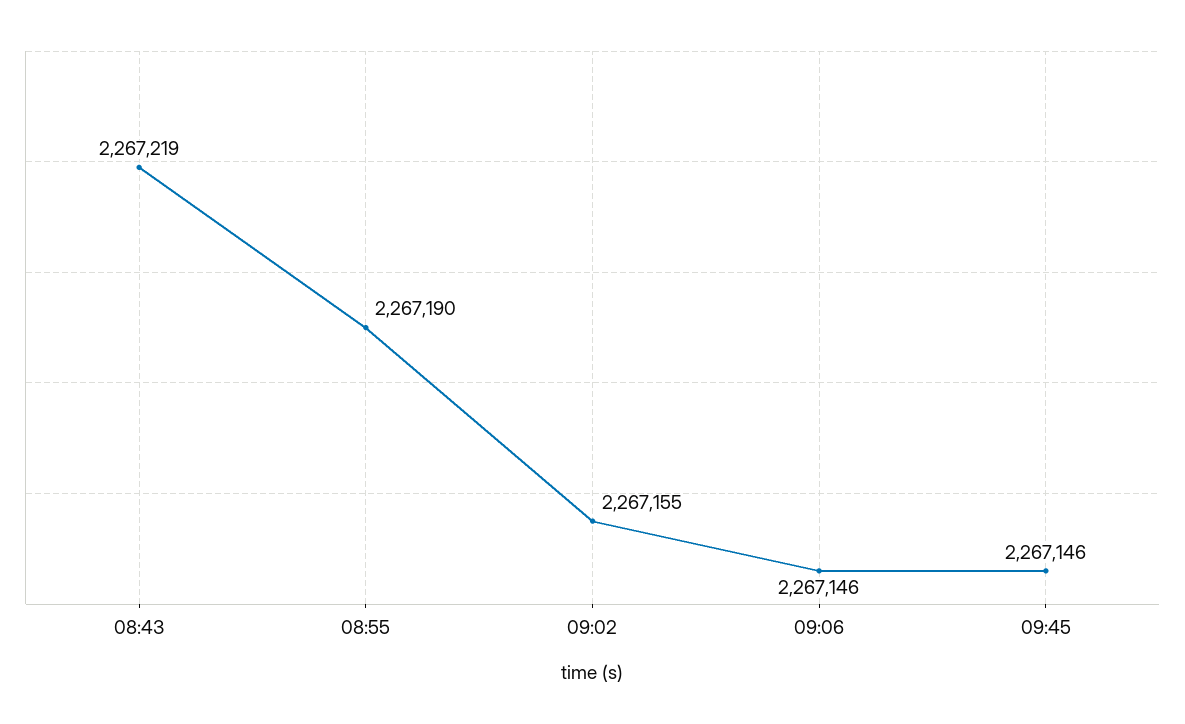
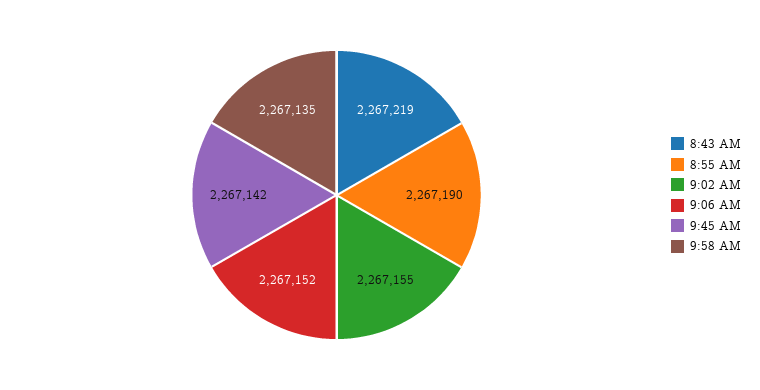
09:06: 2267146 -> 2267152
09:45: 2267146 -> 2267142
9:58 AM: none -> 2267135

